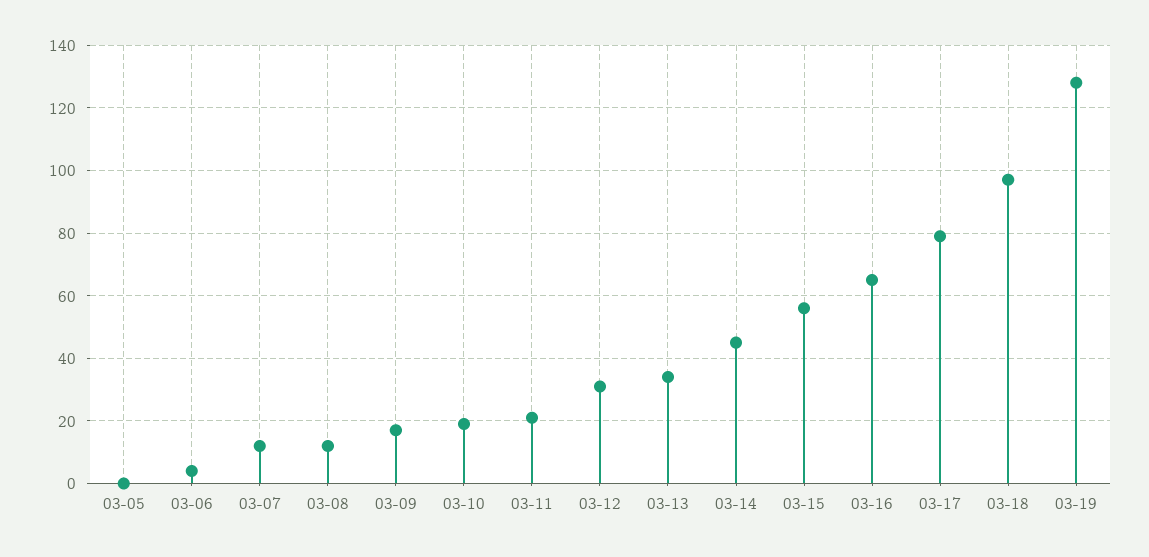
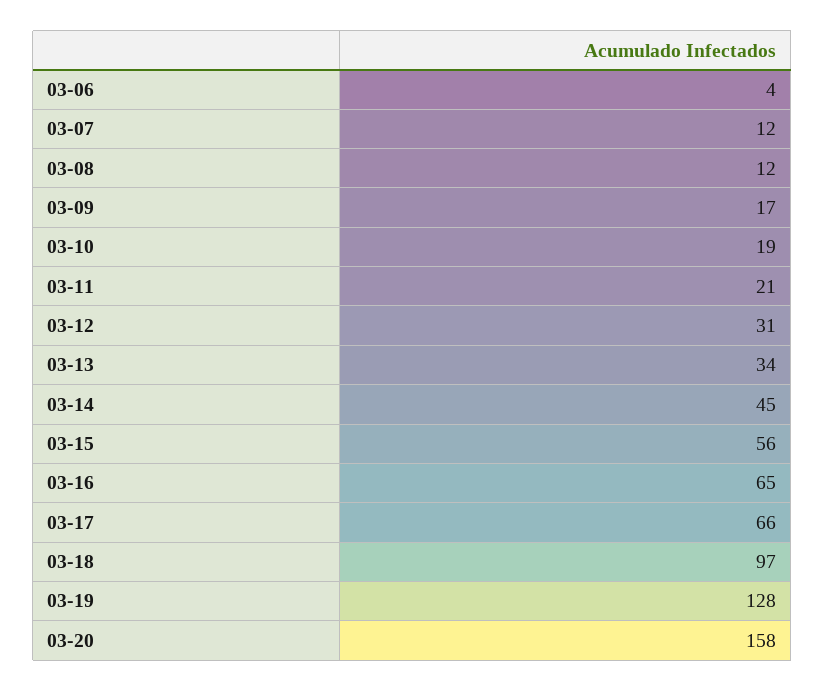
03-05: 0 -> none
03-17: 80 -> 66
03-20: none -> 158

